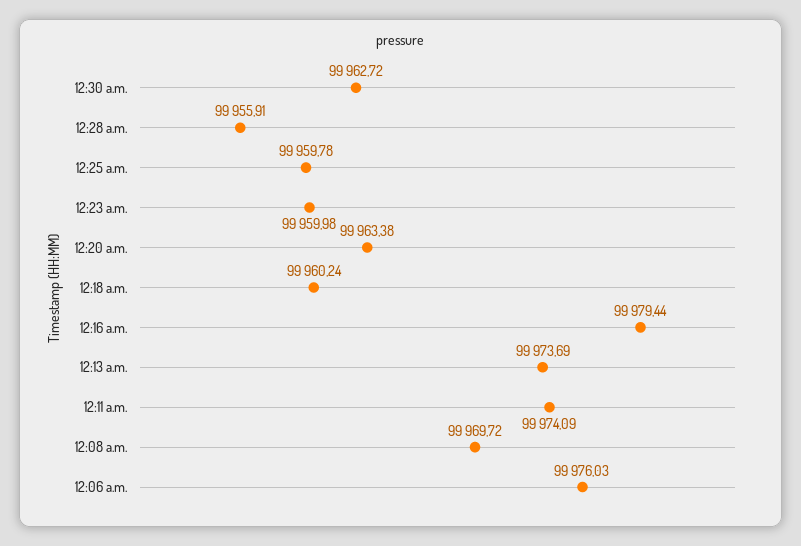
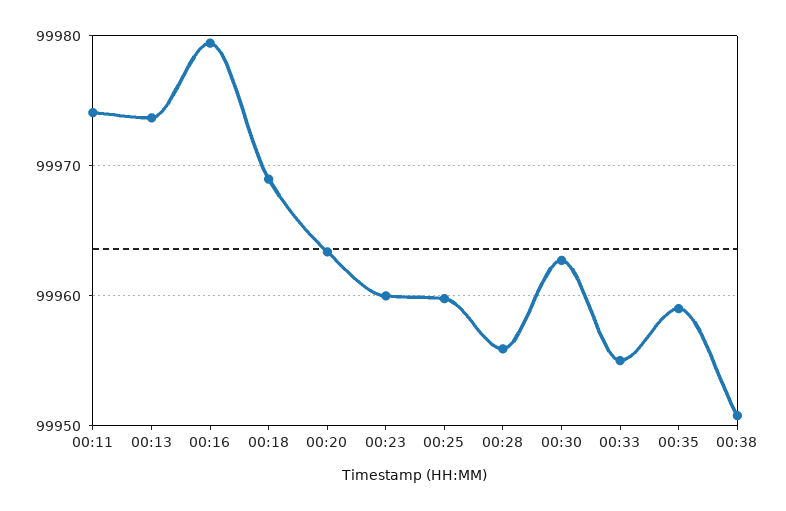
12:18 a.m.: 99960.24 -> 99969
12:08 a.m.: 99969.72 -> none
12:06 a.m.: 99976.03 -> none
00:33: none -> 99955
00:35: none -> 99959
00:38: none -> 99951

